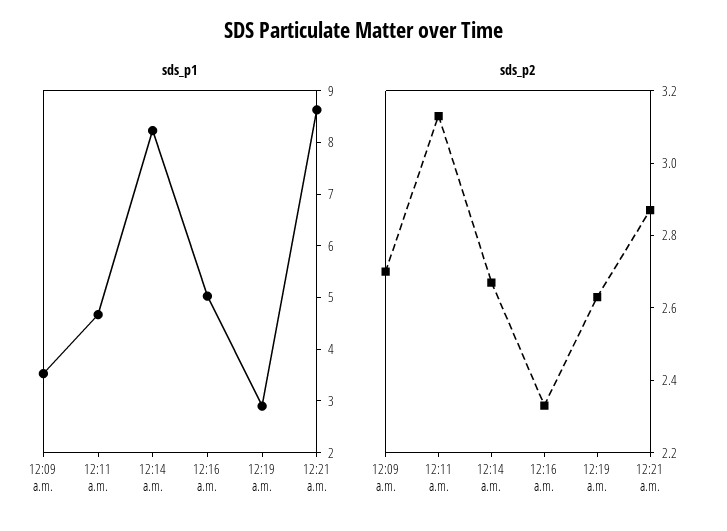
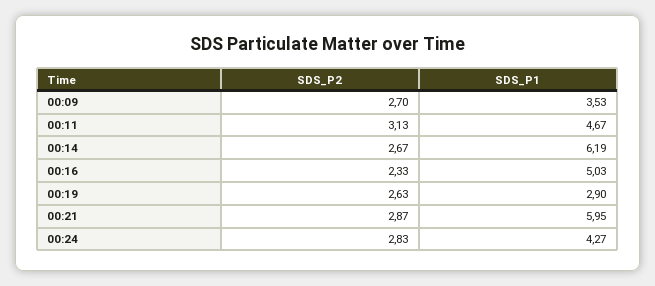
sds_p1, 12:14 a.m.: 8.2 -> 6.19
sds_p1, 12:21 a.m.: 8.6 -> 5.95
sds_p2, 00:24: none -> 2.83
sds_p1, 00:24: none -> 4.27

